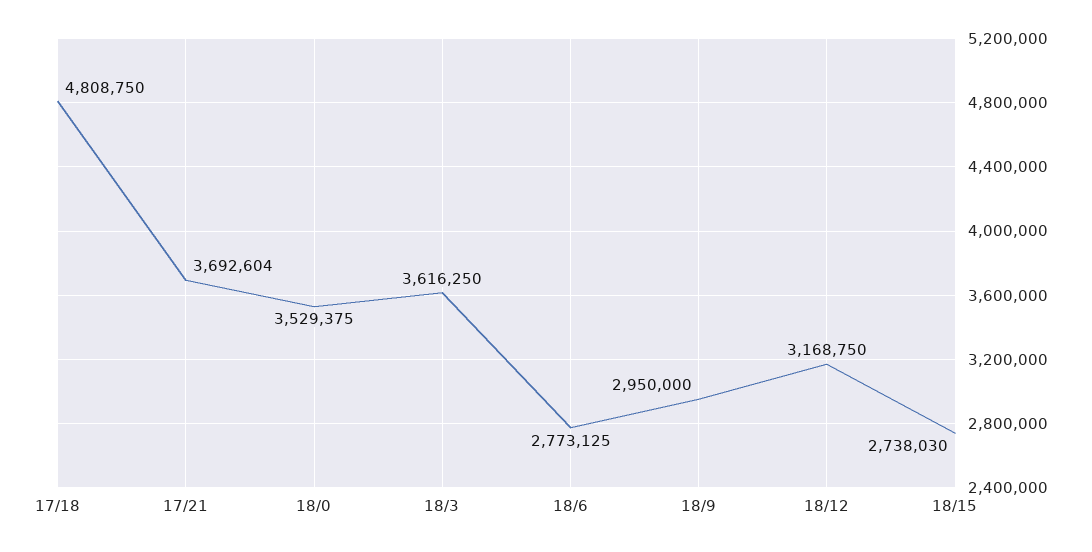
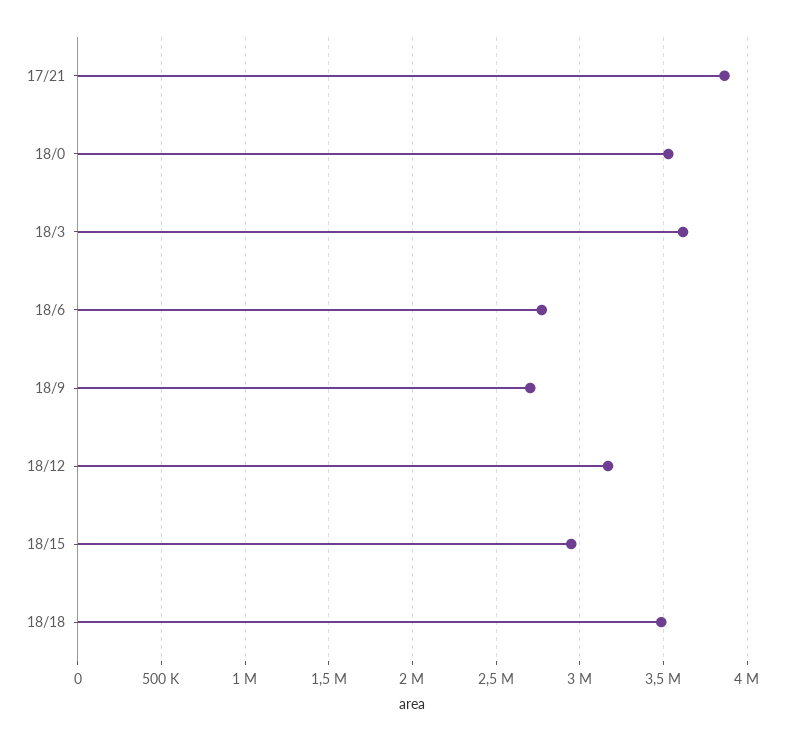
17/18: 4808750 -> none
17/21: 3692604 -> 3850000
18/9: 2950000 -> 2700000
18/15: 2738030 -> 2950000
18/18: none -> 3500000

